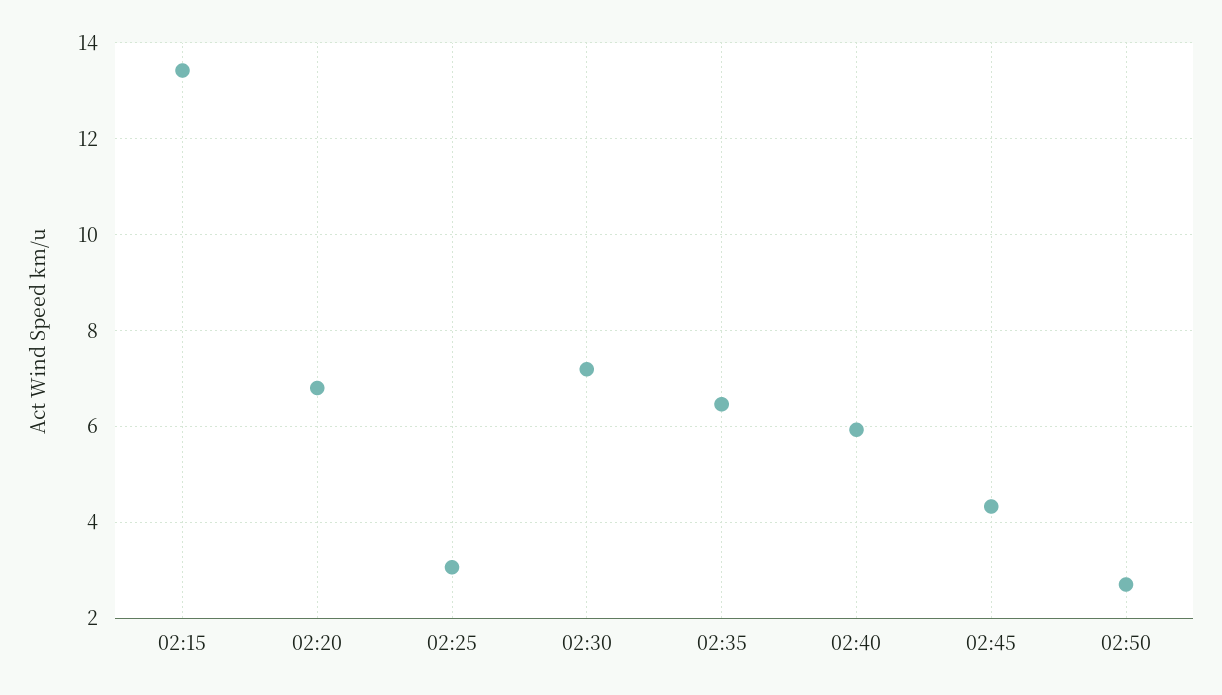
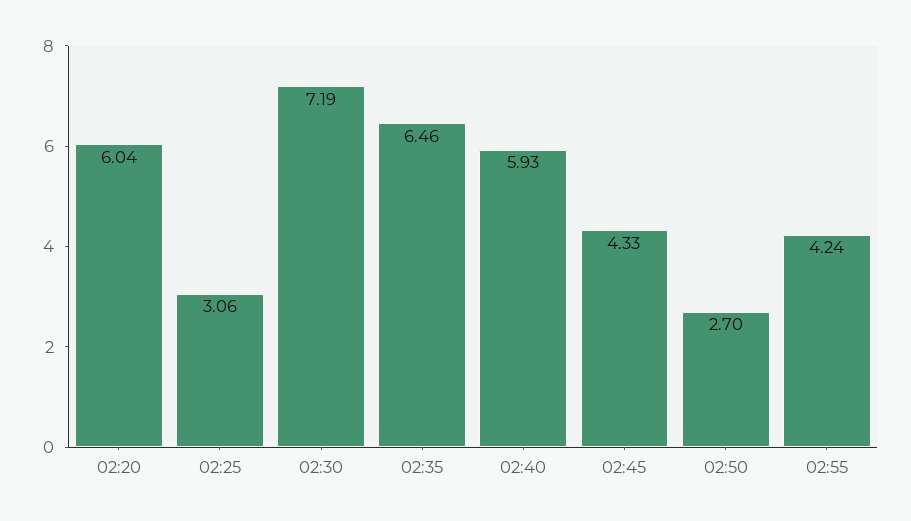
02:15: 13.4 -> none
02:20: 6.8 -> 6.04
02:55: none -> 4.24

